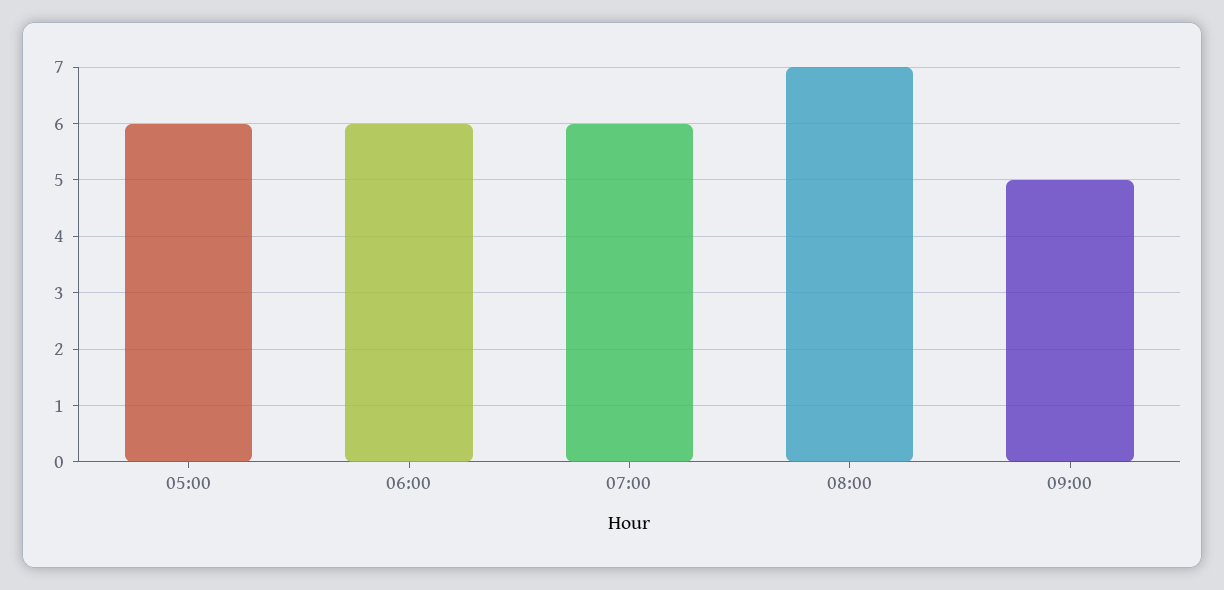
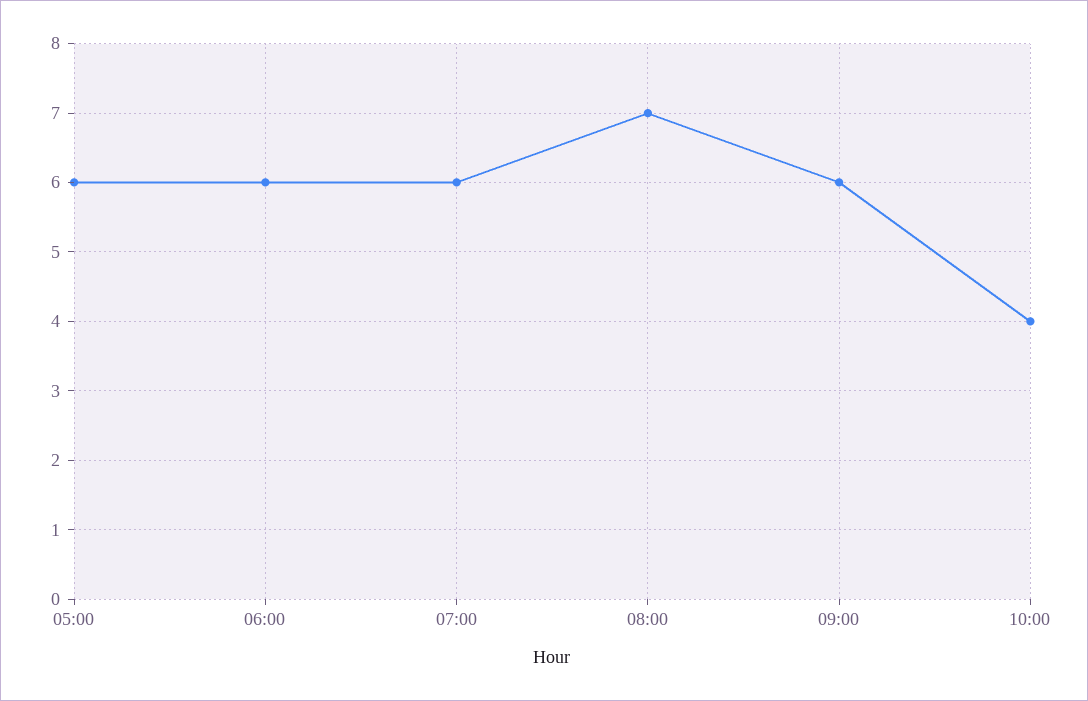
09:00: 5 -> 6
10:00: none -> 4

